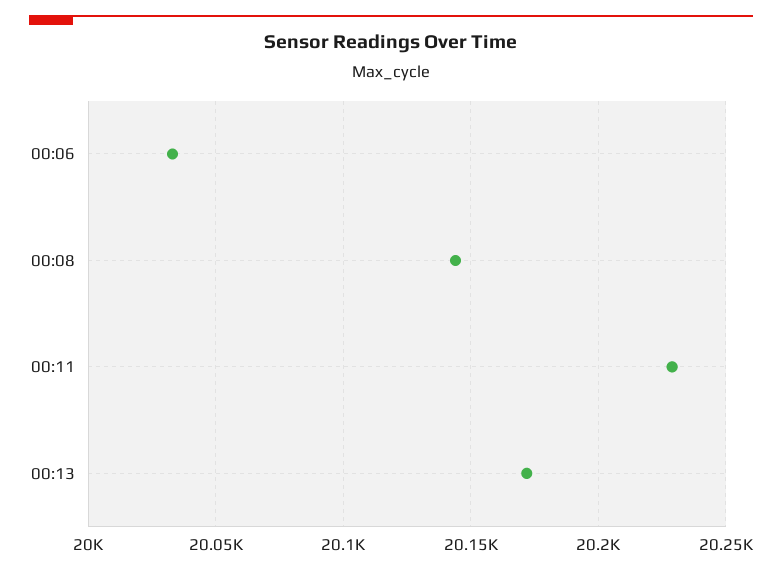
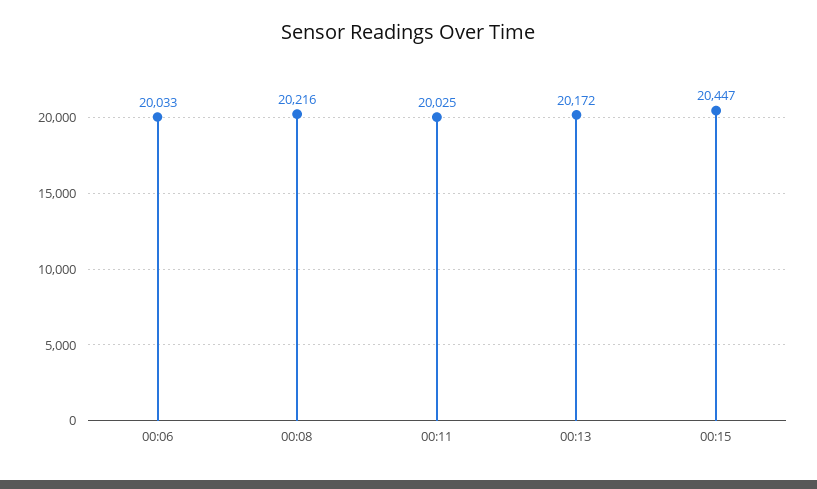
00:08: 20145 -> 20216
00:11: 20230 -> 20025
00:15: none -> 20447

